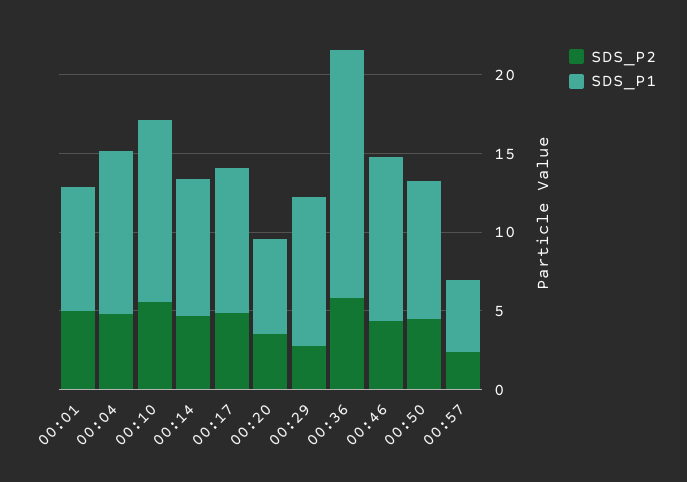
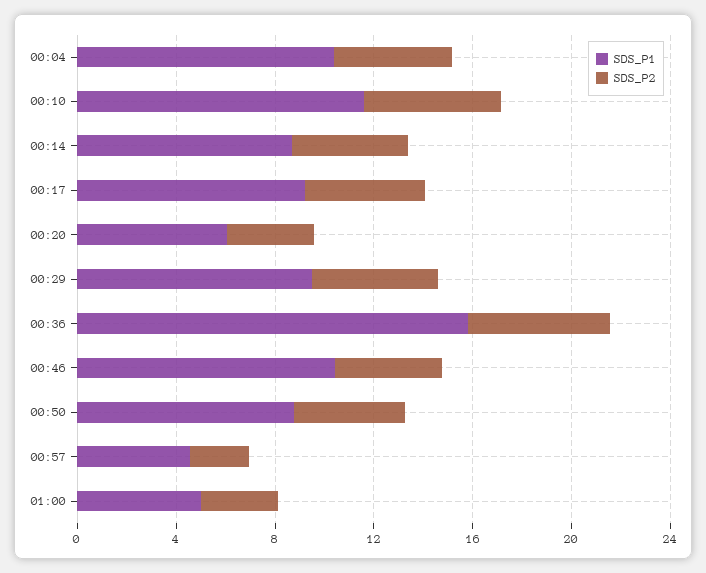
SDS_P2, 00:01: 5 -> none
SDS_P1, 00:01: 8 -> none
SDS_P2, 00:29: 3 -> 5
SDS_P1, 01:00: none -> 5
SDS_P2, 01:00: none -> 3

